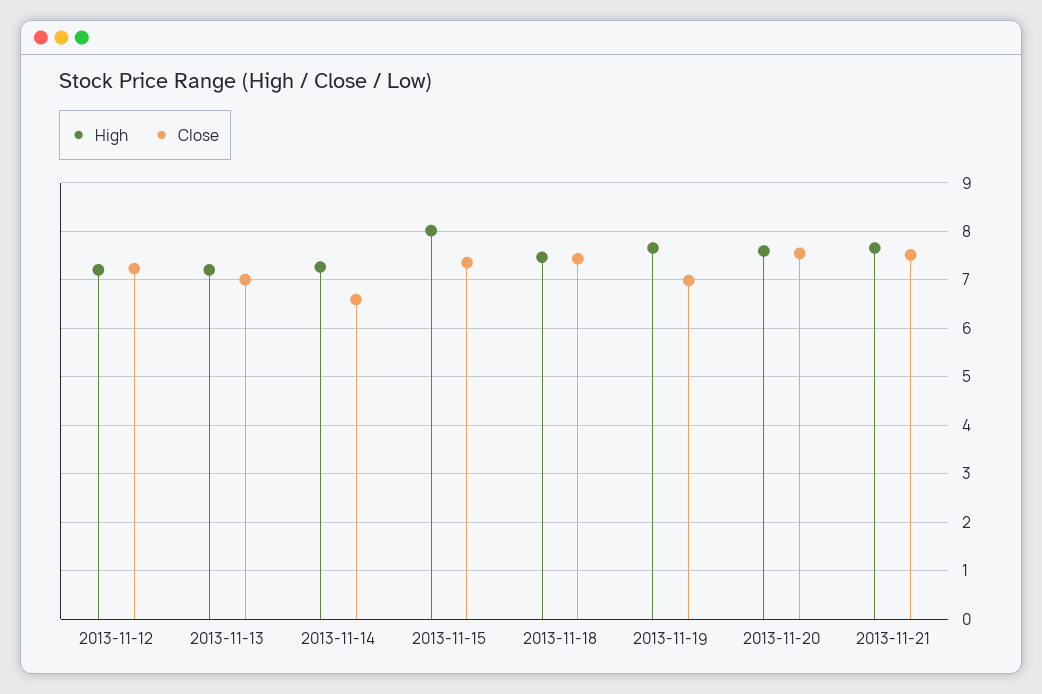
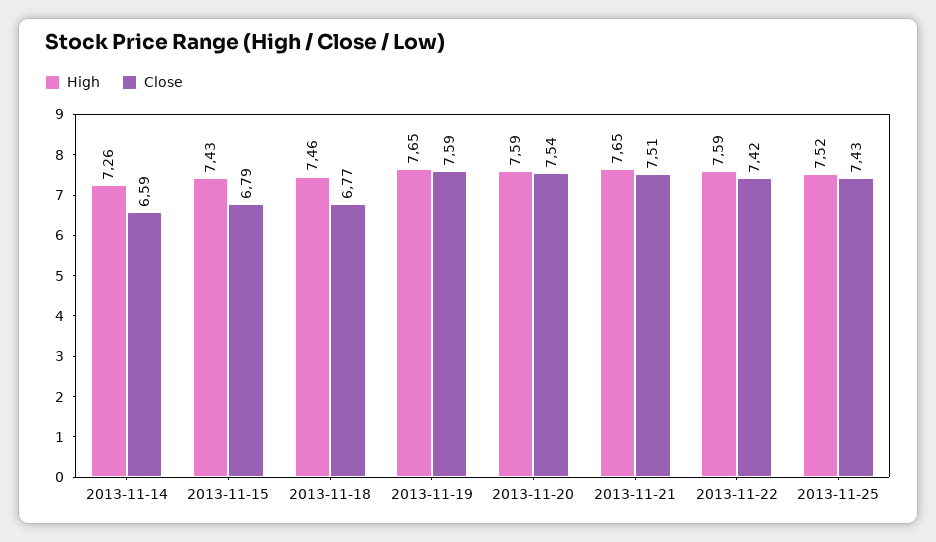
High, 2013-11-12: 7.2 -> none
Close, 2013-11-12: 7.2 -> none
High, 2013-11-13: 7.2 -> none
Close, 2013-11-13: 7 -> none
High, 2013-11-15: 8 -> 7.43
Close, 2013-11-15: 7.4 -> 6.79
Close, 2013-11-18: 7.4 -> 6.77
Close, 2013-11-19: 7 -> 7.59
High, 2013-11-22: none -> 7.59
Close, 2013-11-22: none -> 7.42
High, 2013-11-25: none -> 7.52
Close, 2013-11-25: none -> 7.43

